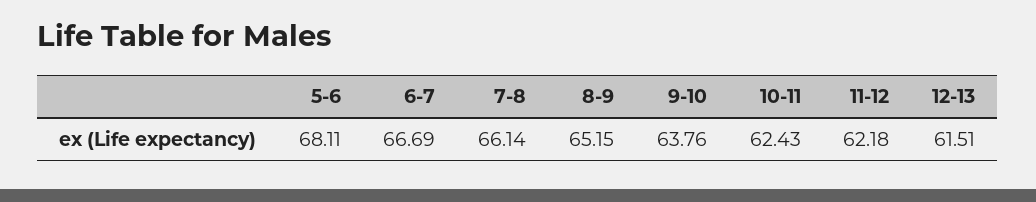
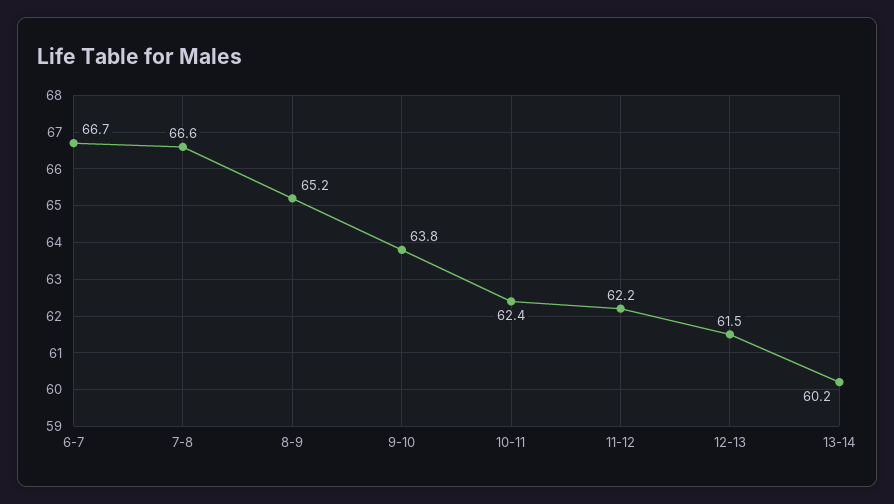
5-6: 68.11 -> none
7-8: 66.14 -> 66.6
13-14: none -> 60.2

